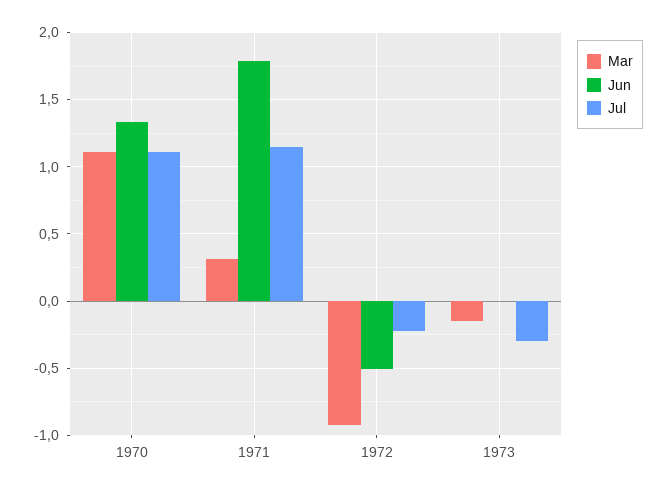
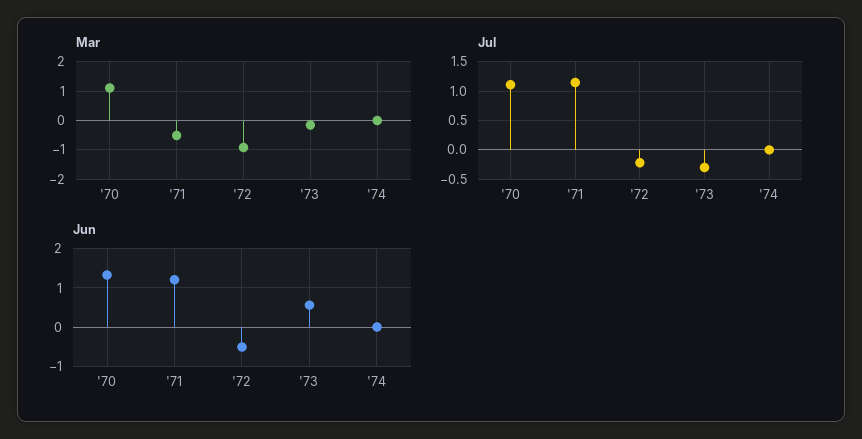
Mar, 1971: 0.3 -> -0.5
Jun, 1971: 1.8 -> 1.2
Jun, 1973: 0 -> 0.6
Mar, '74: none -> 0
Jul, '74: none -> 0
Jun, '74: none -> 0

